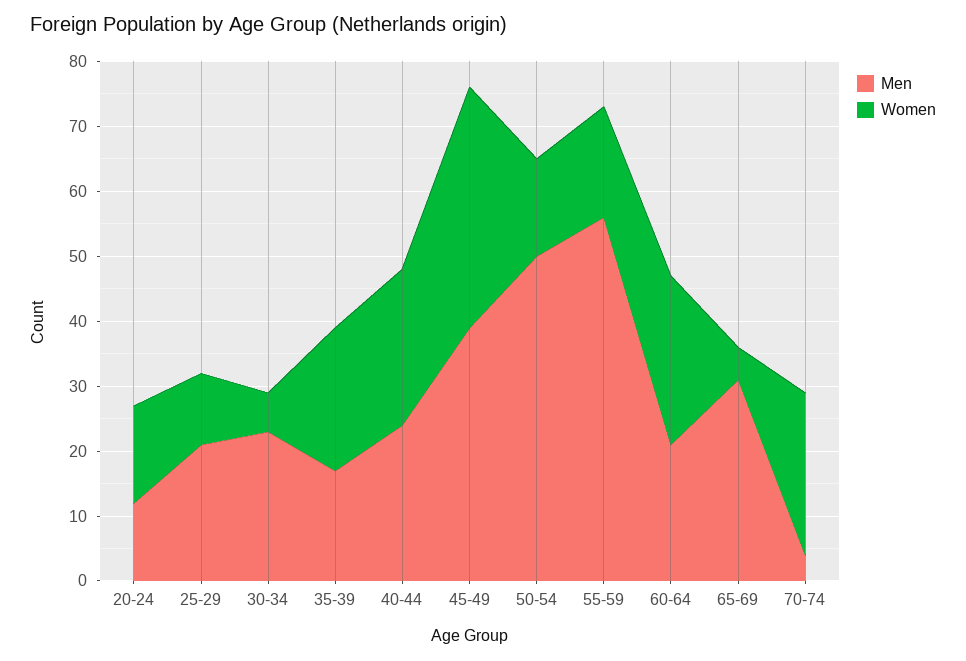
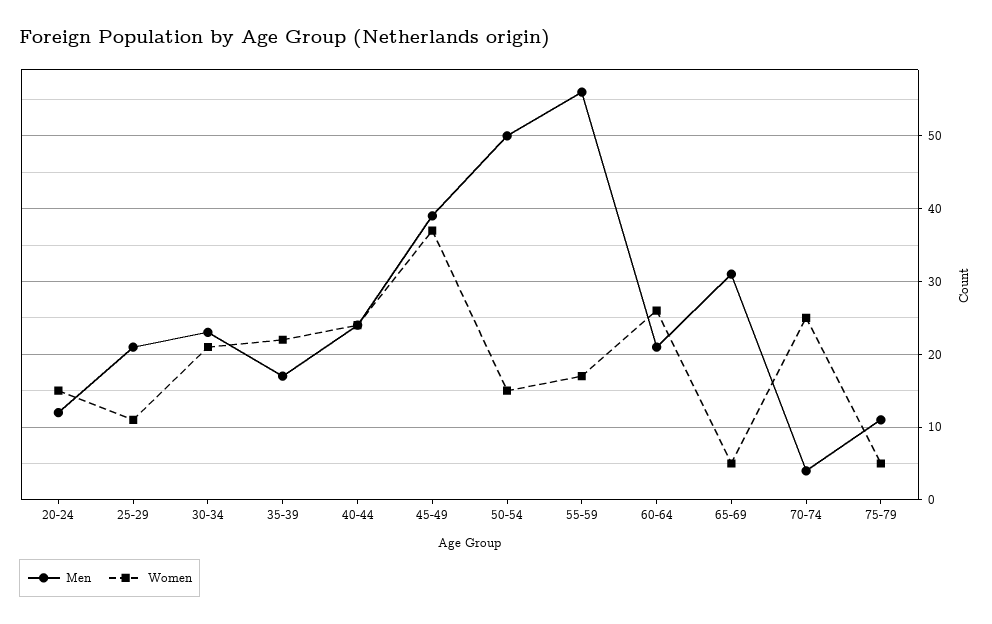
Women, 30-34: 5 -> 21
Men, 75-79: none -> 11
Women, 75-79: none -> 5

